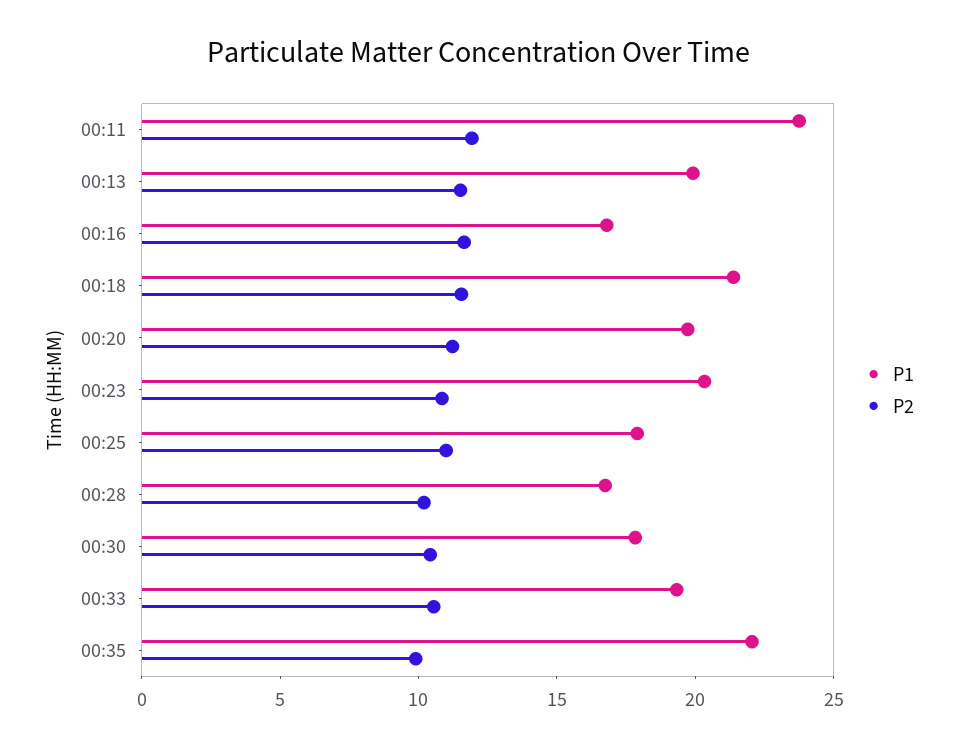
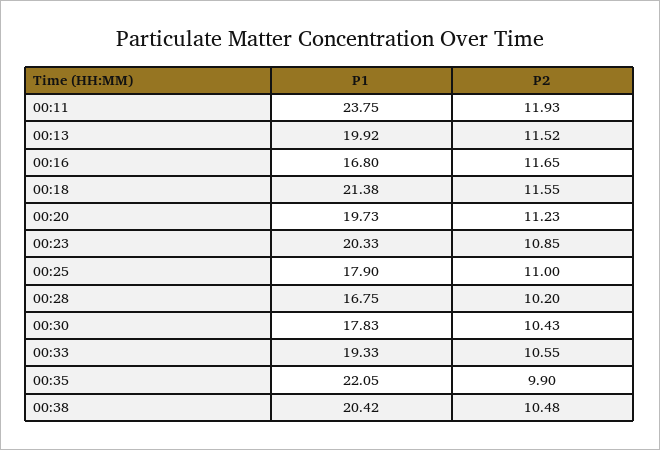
P1, 00:38: none -> 20.42
P2, 00:38: none -> 10.48

